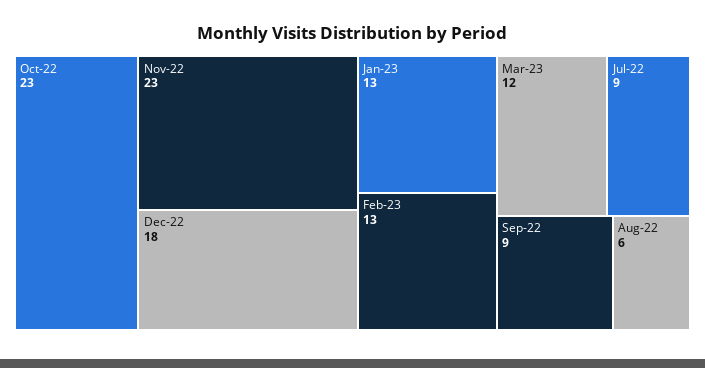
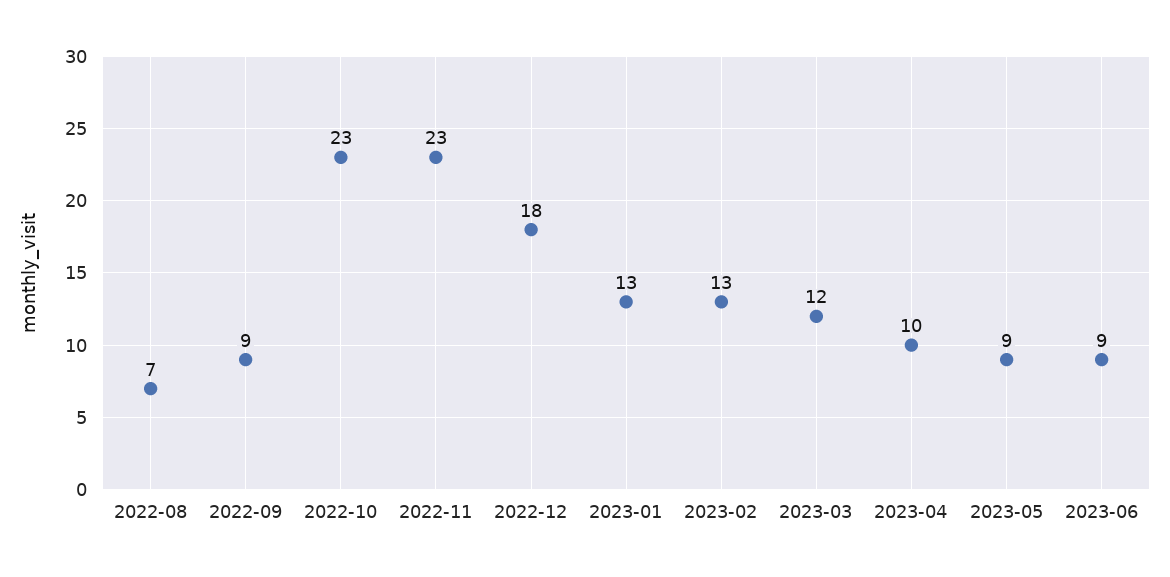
Jul-22: 9 -> none
Aug-22: 6 -> 7
2023-04: none -> 10
2023-05: none -> 9
2023-06: none -> 9

